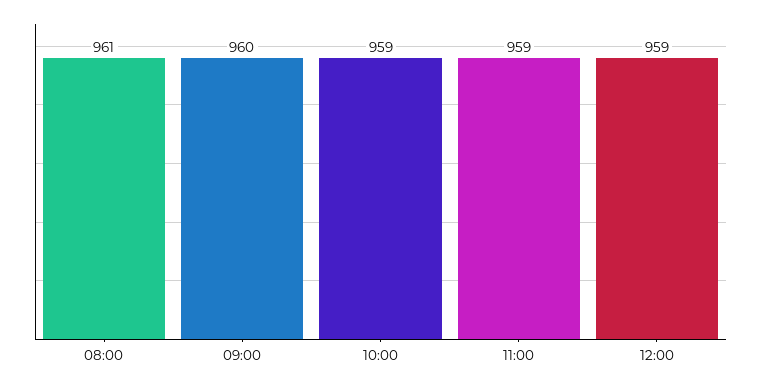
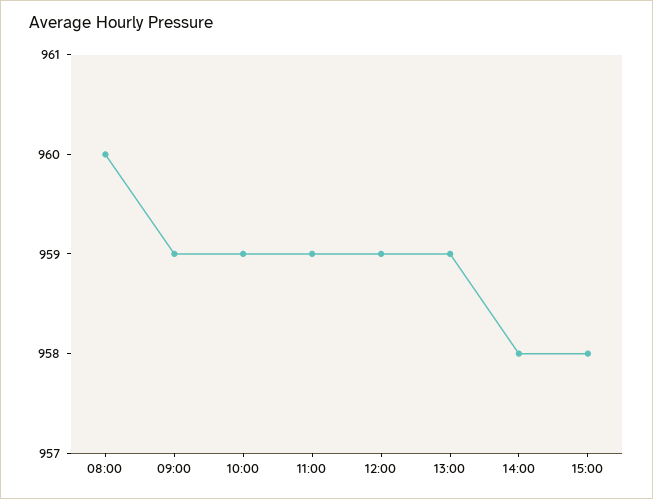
08:00: 961 -> 960
09:00: 960 -> 959
13:00: none -> 959
14:00: none -> 958
15:00: none -> 958

